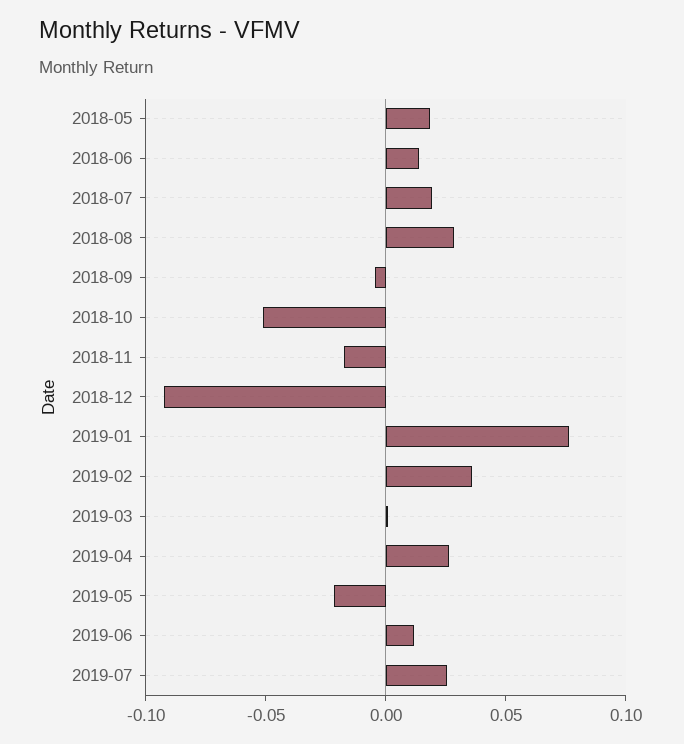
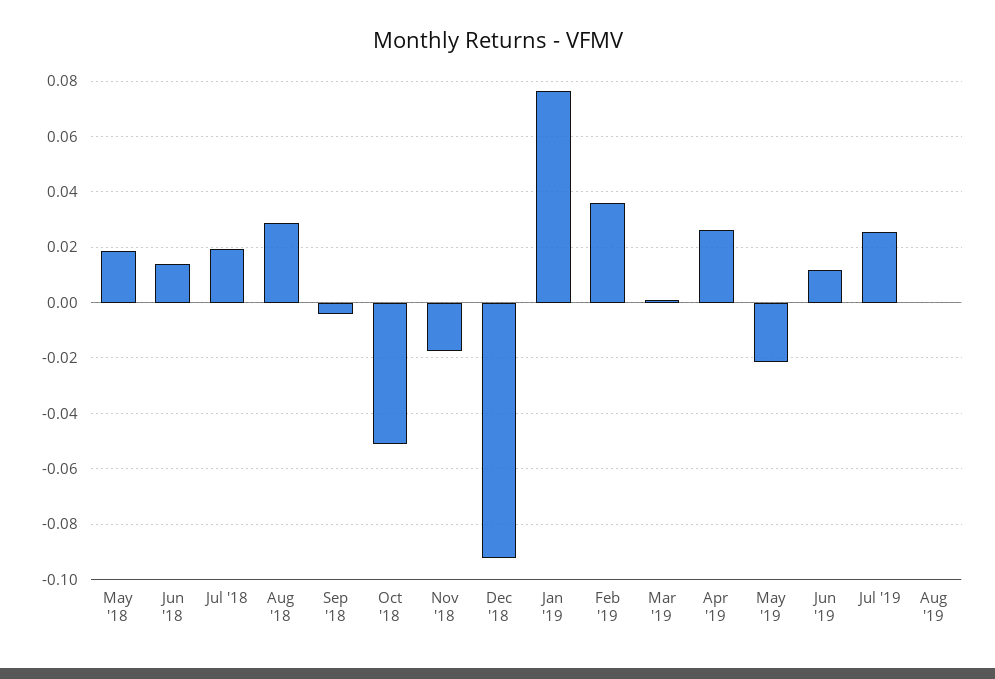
Aug '19: none -> 0

